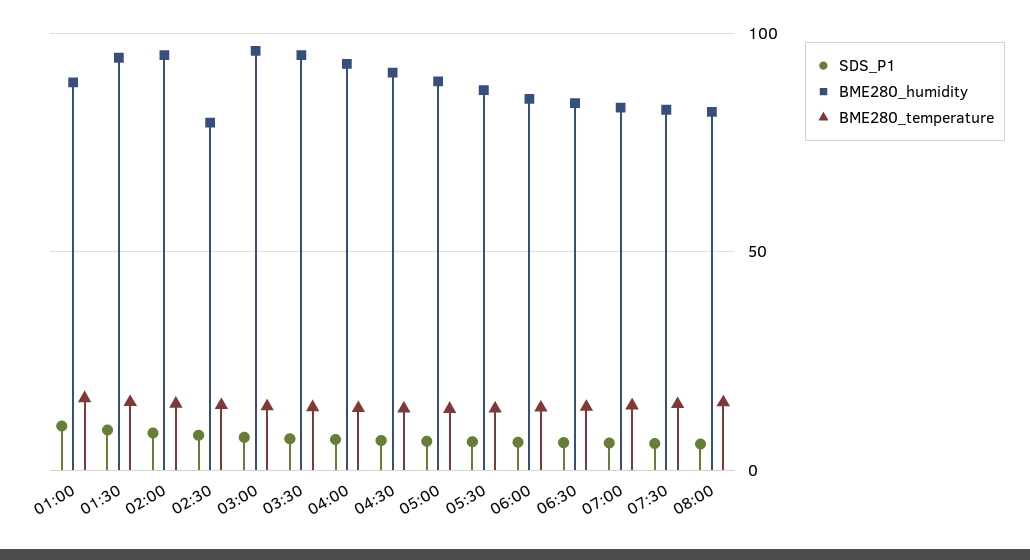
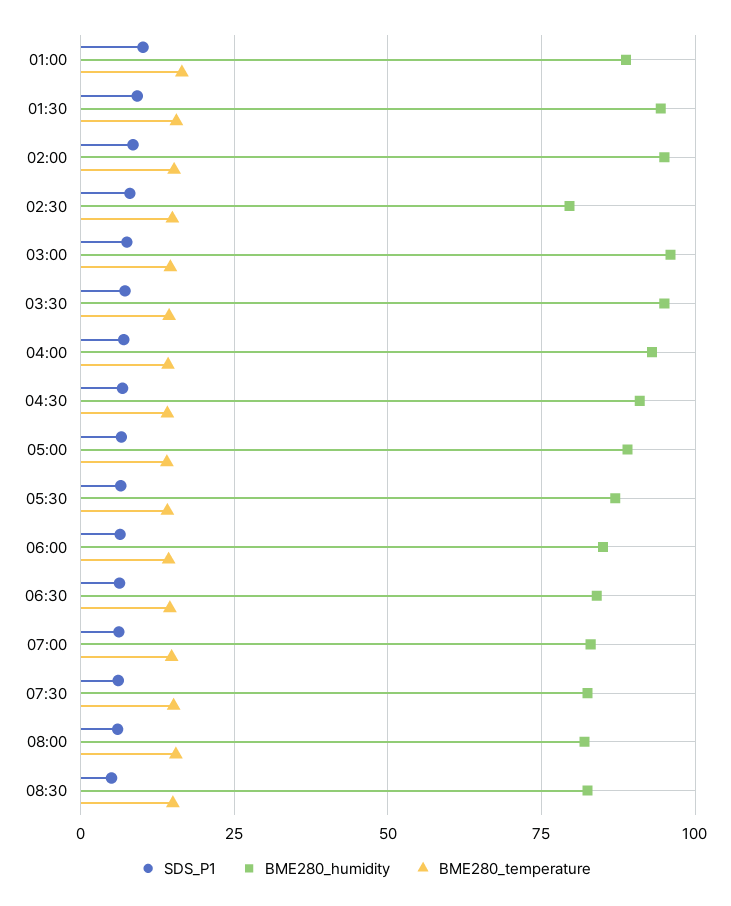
SDS_P1, 08:30: none -> 5
BME280_humidity, 08:30: none -> 82.5
BME280_temperature, 08:30: none -> 15

